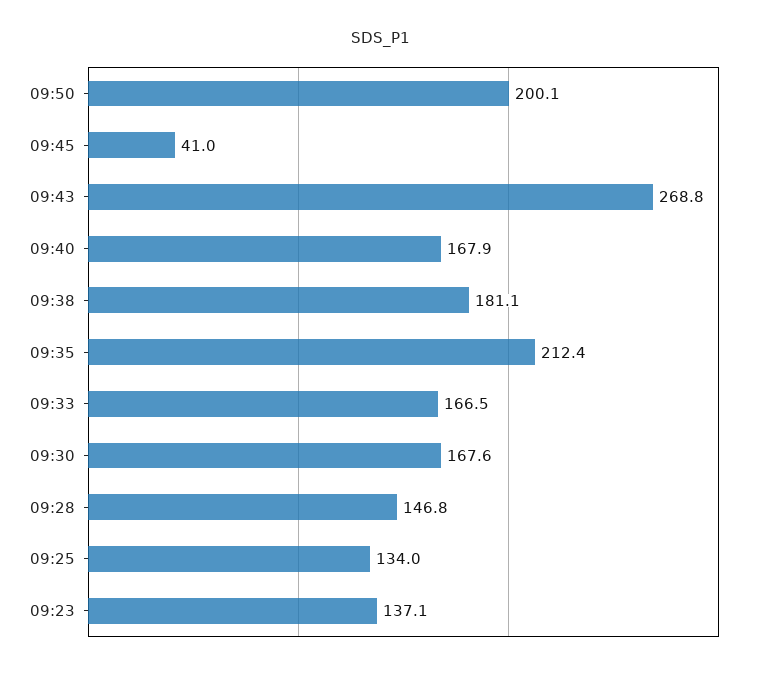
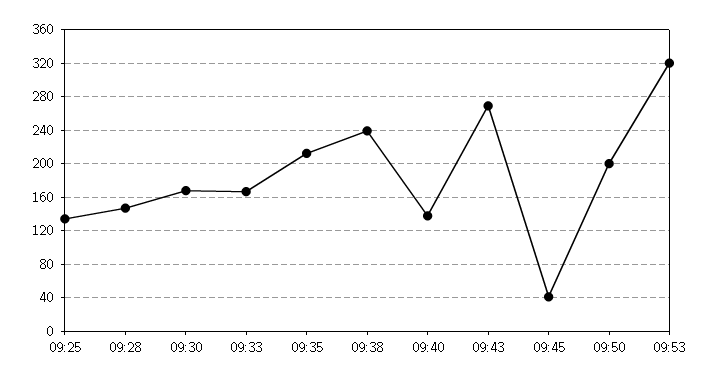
09:40: 167.9 -> 140
09:38: 181.1 -> 240
09:23: 137.1 -> none
09:53: none -> 320

